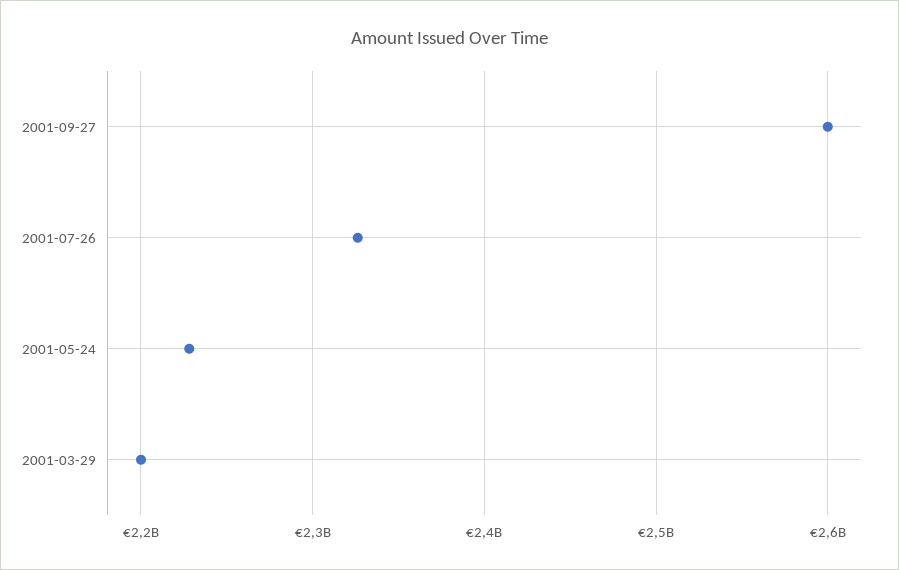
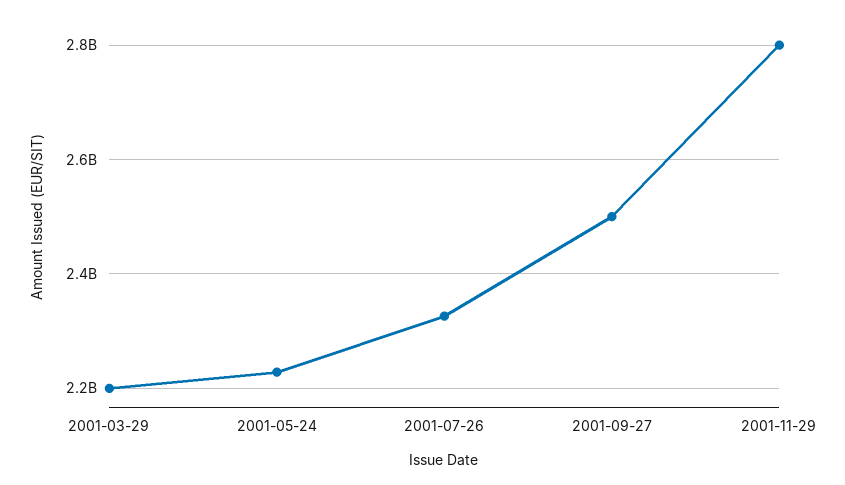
2001-09-27: 2600000000 -> 2500000000
2001-11-29: none -> 2800000000

